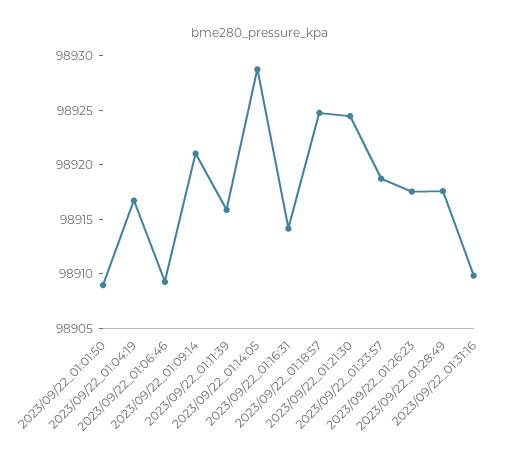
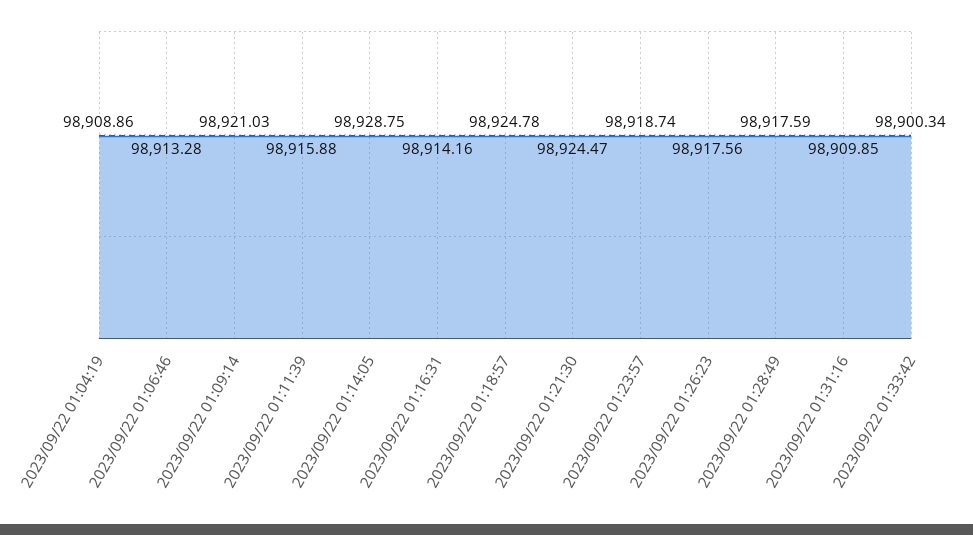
2023/09/22_01:01:50: 98909 -> none
2023/09/22_01:04:19: 98917 -> 98908.86
2023/09/22_01:06:46: 98909 -> 98913.28
2023/09/22 01:33:42: none -> 98900.34

